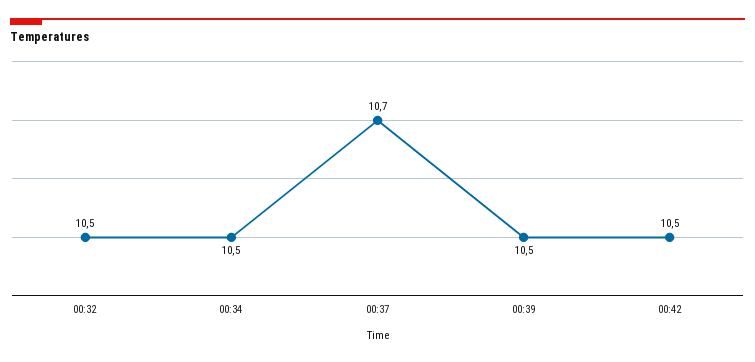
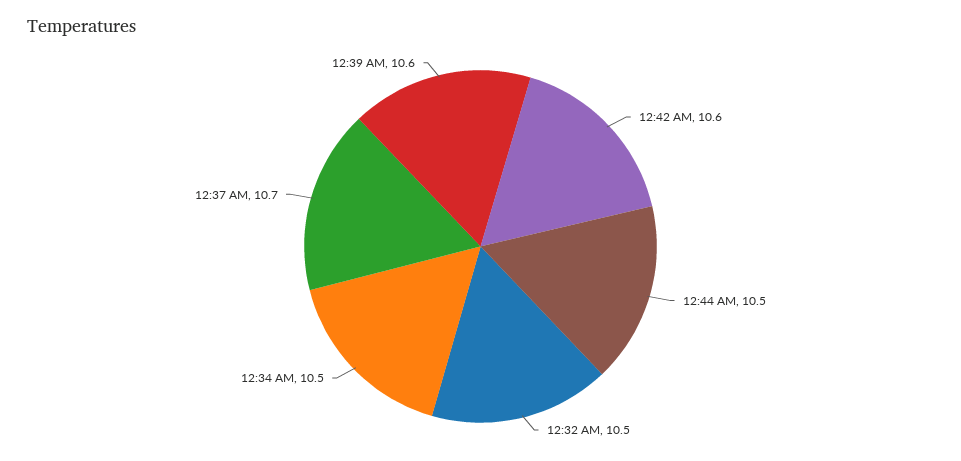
00:39: 10.5 -> 10.6
00:42: 10.5 -> 10.6
12:44 AM: none -> 10.5

